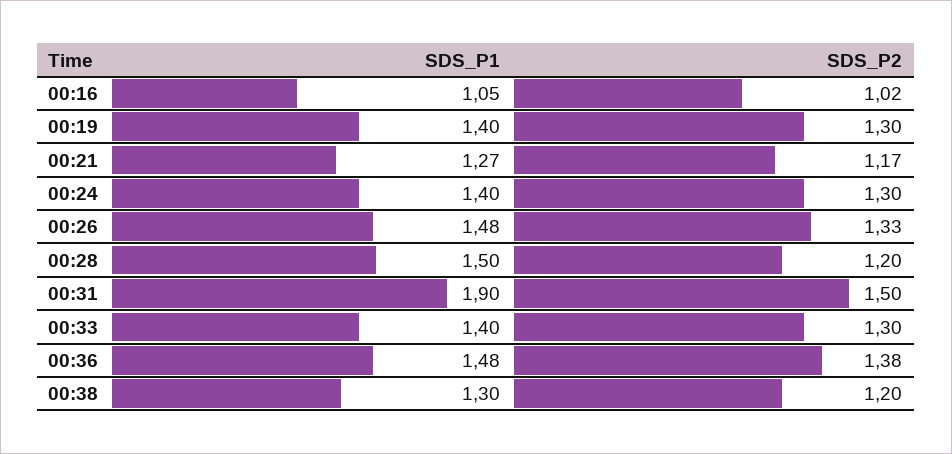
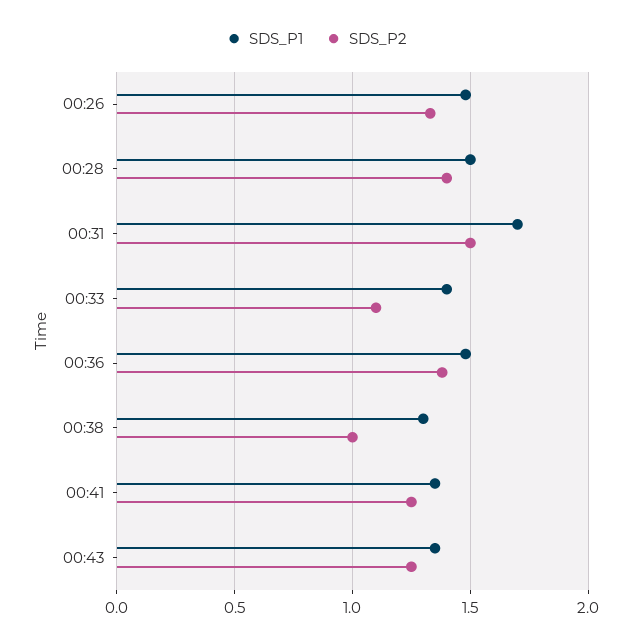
SDS_P1, 00:16: 1.05 -> none
SDS_P2, 00:16: 1.02 -> none
SDS_P1, 00:19: 1.4 -> none
SDS_P2, 00:19: 1.3 -> none
SDS_P1, 00:21: 1.27 -> none
SDS_P2, 00:21: 1.17 -> none
SDS_P1, 00:24: 1.4 -> none
SDS_P2, 00:24: 1.3 -> none
SDS_P2, 00:28: 1.2 -> 1.4
SDS_P1, 00:31: 1.9 -> 1.7
SDS_P2, 00:33: 1.3 -> 1.1
SDS_P2, 00:38: 1.2 -> 1
SDS_P1, 00:41: none -> 1.35
SDS_P2, 00:41: none -> 1.25
SDS_P1, 00:43: none -> 1.35
SDS_P2, 00:43: none -> 1.25

